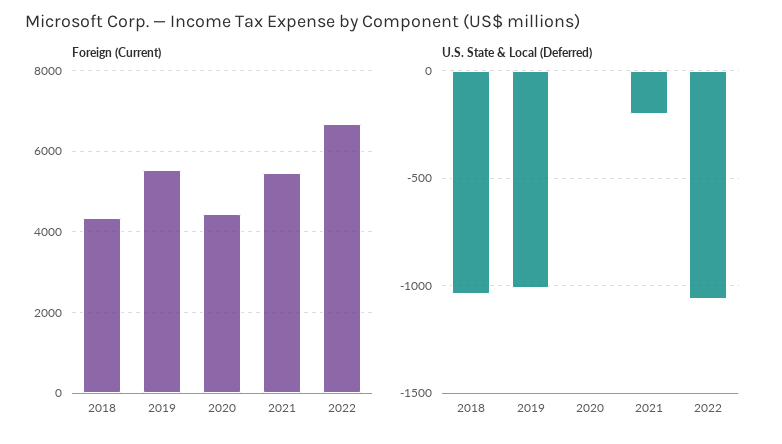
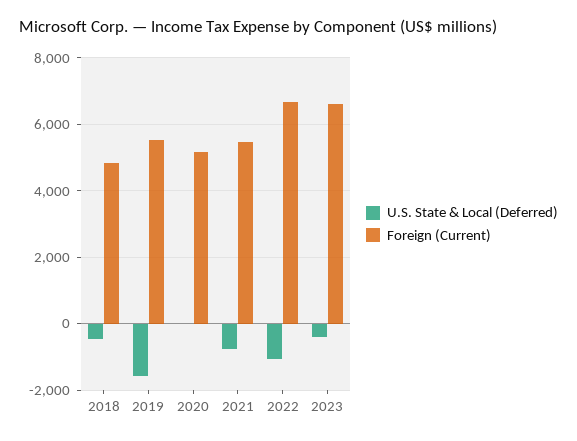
Foreign (Current), 2018: 4400 -> 4800
Foreign (Current), 2020: 4400 -> 5200
U.S. State & Local (Deferred), 2018: -1050 -> -400
U.S. State & Local (Deferred), 2019: -1000 -> -1600
U.S. State & Local (Deferred), 2021: -200 -> -800
U.S. State & Local (Deferred), 2023: none -> -400
Foreign (Current), 2023: none -> 6600

